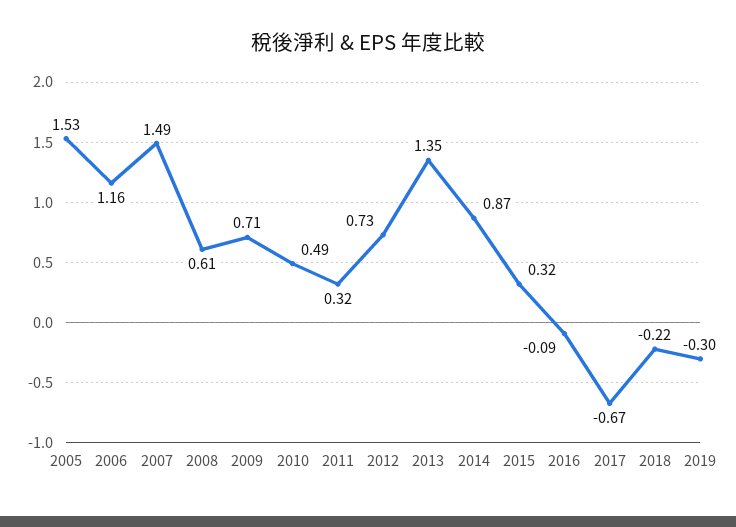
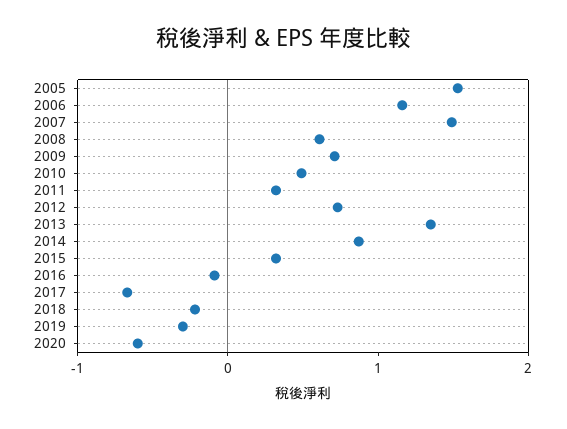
2020: none -> -0.6

